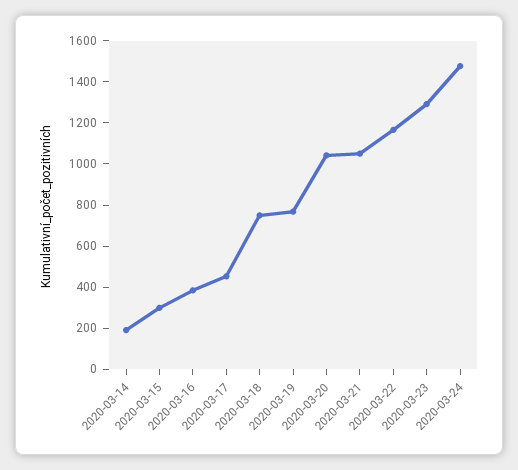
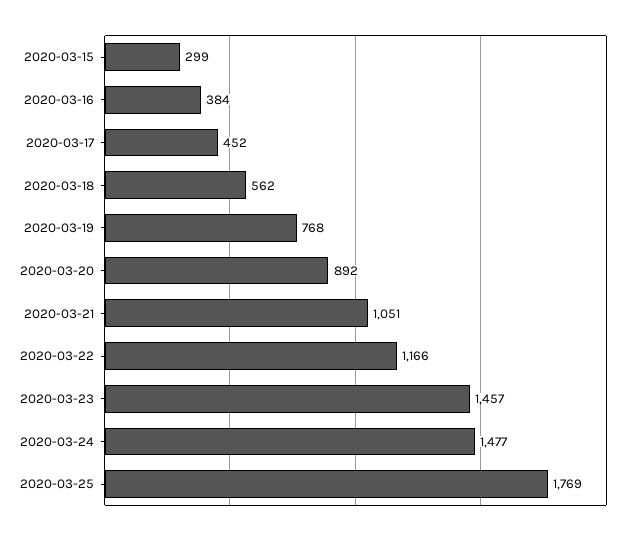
2020-03-14: 200 -> none
2020-03-18: 750 -> 562
2020-03-20: 1050 -> 892
2020-03-23: 1300 -> 1457
2020-03-25: none -> 1769

